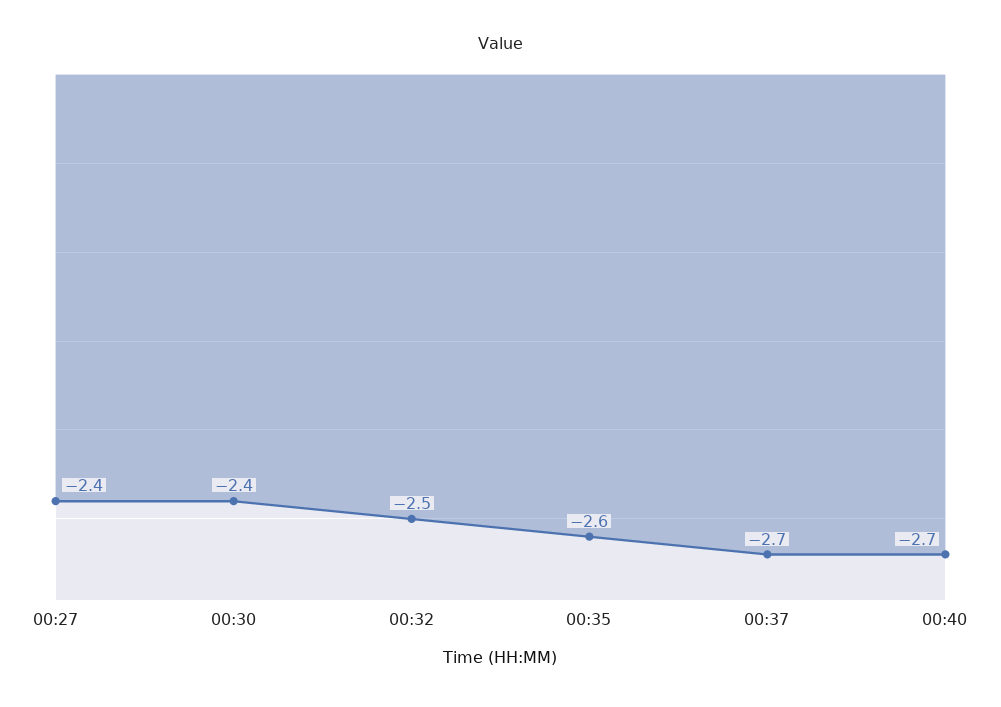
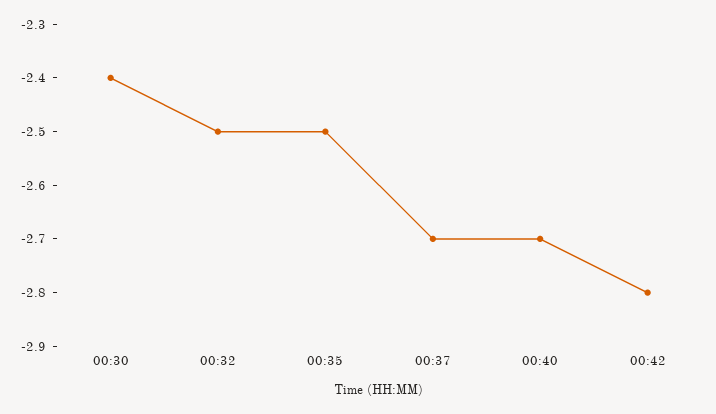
00:27: -2.4 -> none
00:35: -2.6 -> -2.5
00:42: none -> -2.8

